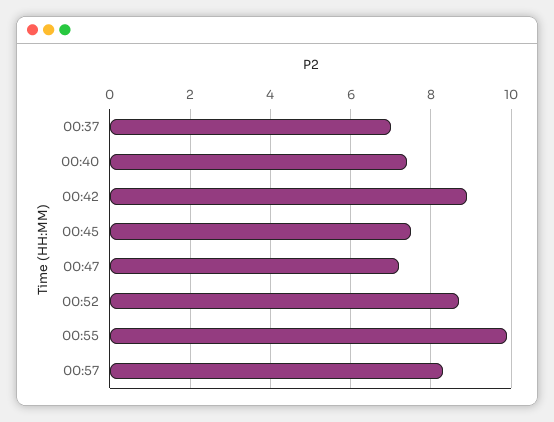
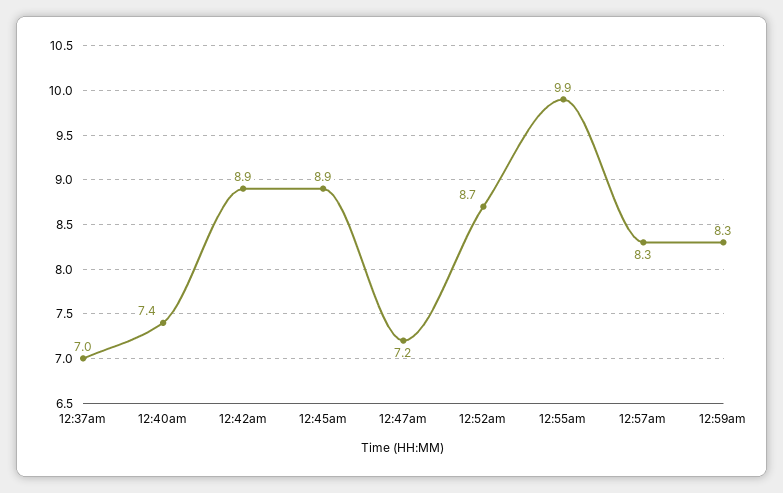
00:45: 7.5 -> 8.9
12:59am: none -> 8.3

